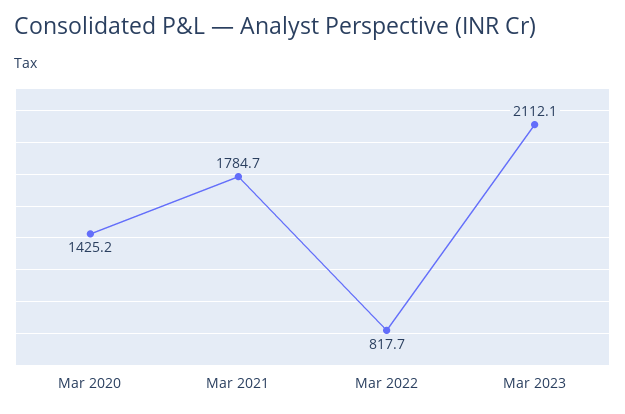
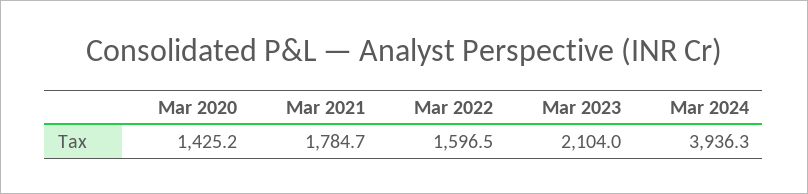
Mar 2022: 817.7 -> 1596.5
Mar 2023: 2112.1 -> 2104
Mar 2024: none -> 3936.3

